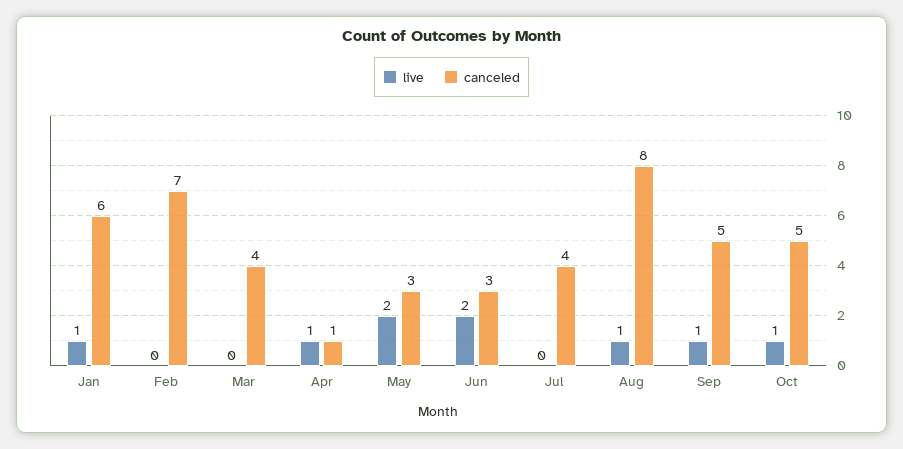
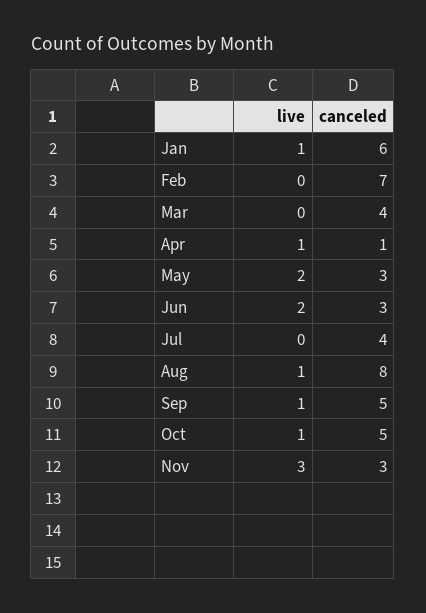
live, Nov: none -> 3
canceled, Nov: none -> 3

